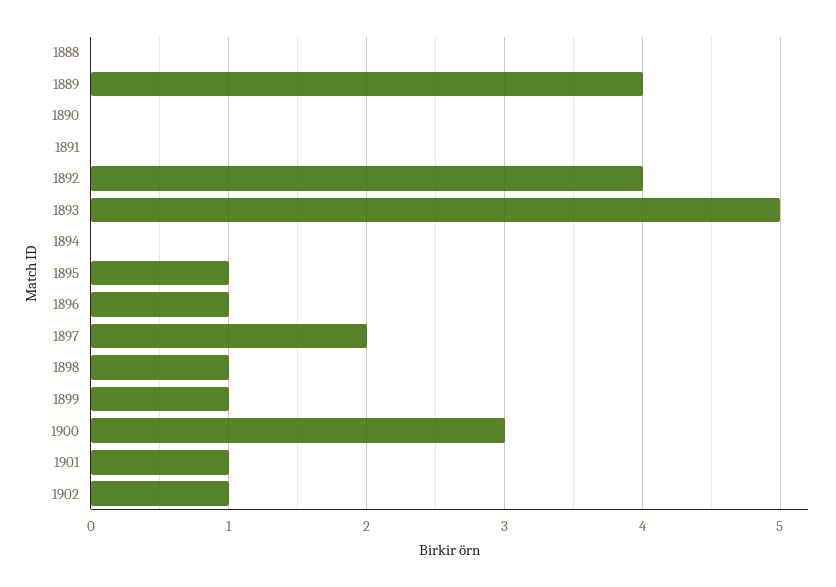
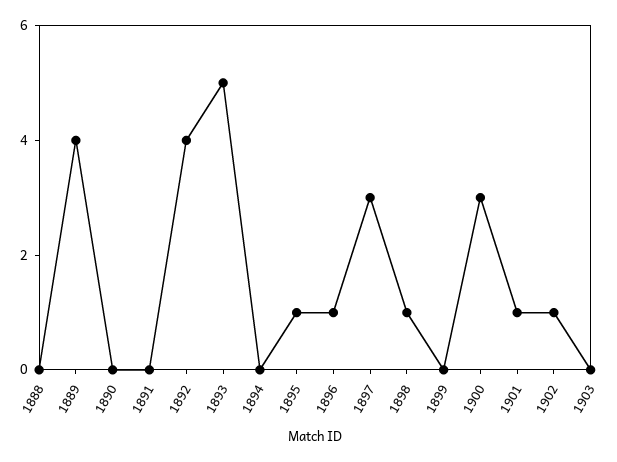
1897: 2 -> 3
1899: 1 -> 0
1903: none -> 0

